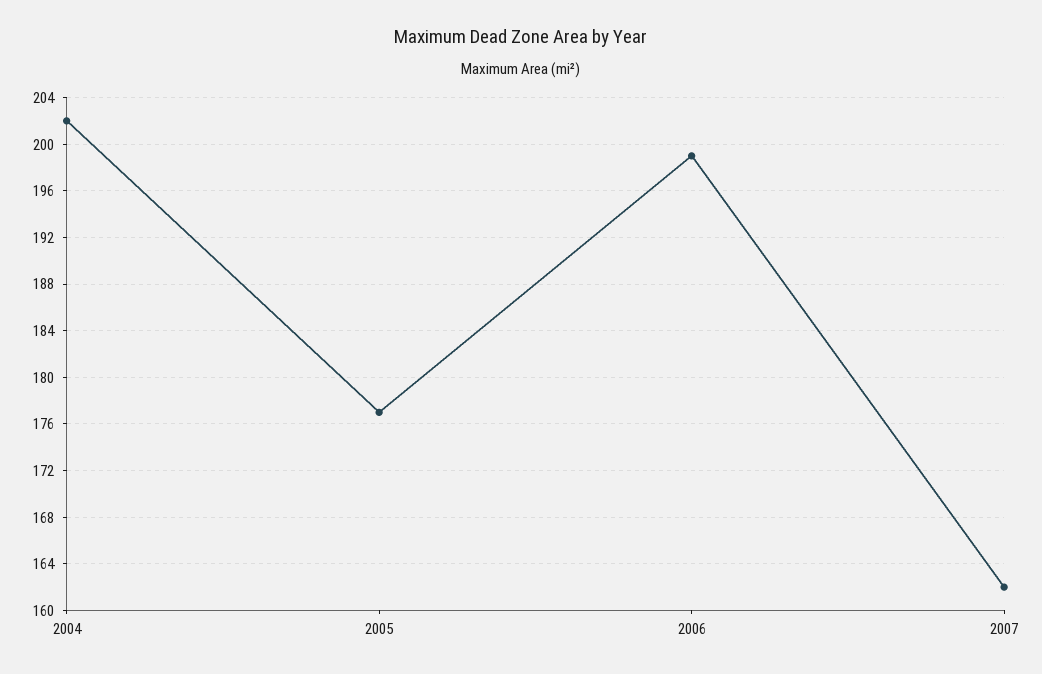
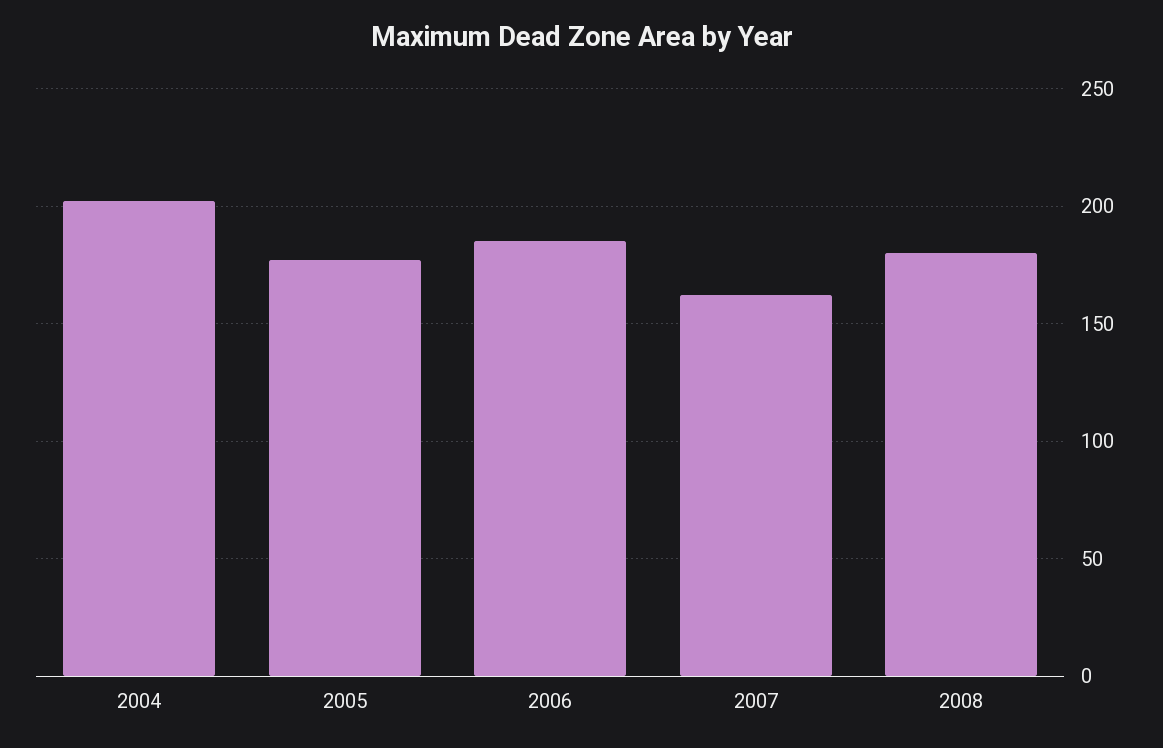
2006: 199 -> 185
2008: none -> 180

